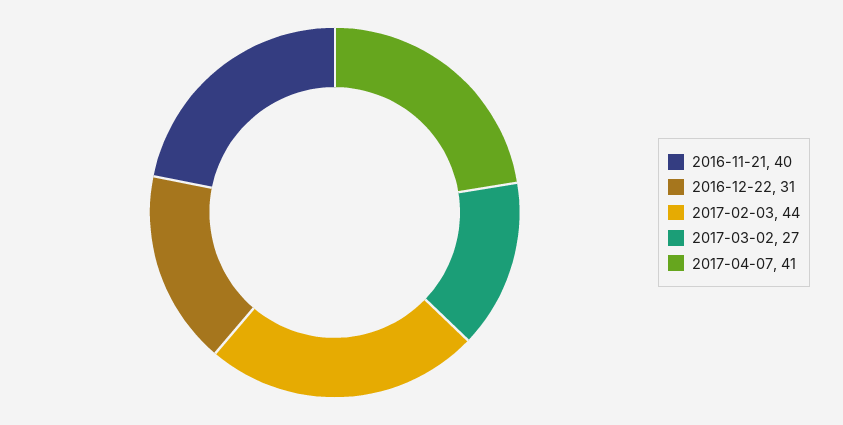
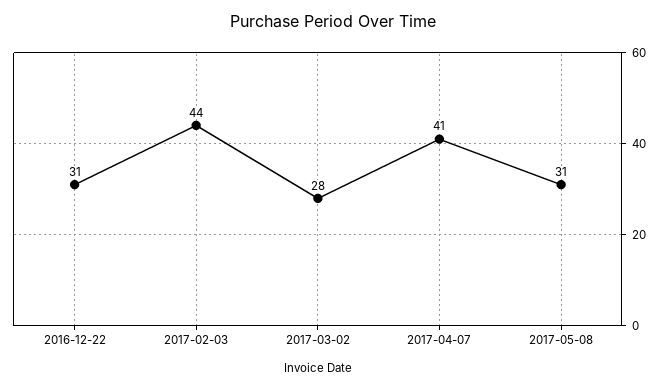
2016-11-21: 40 -> none
2017-03-02: 27 -> 28
2017-05-08: none -> 31

